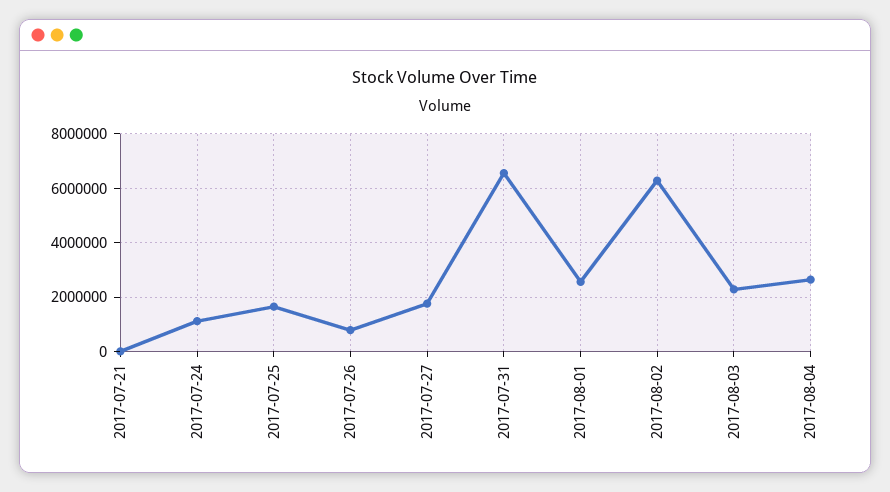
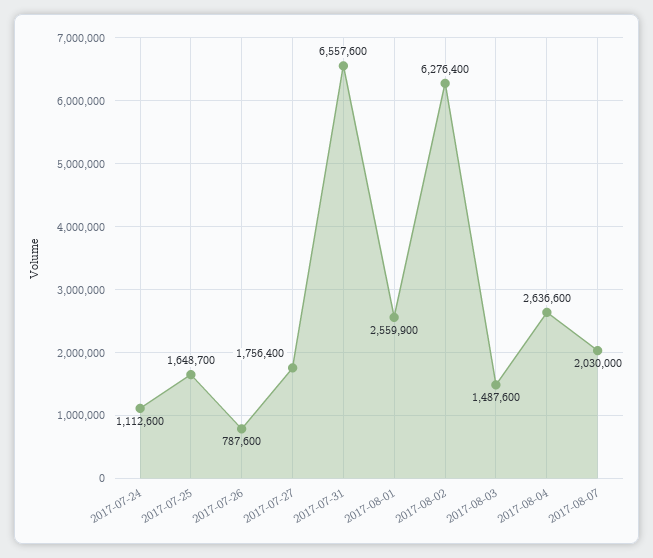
2017-07-21: 0 -> none
2017-08-03: 2250000 -> 1487600
2017-08-07: none -> 2030000

